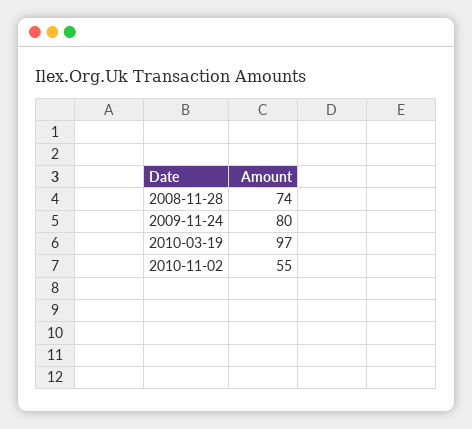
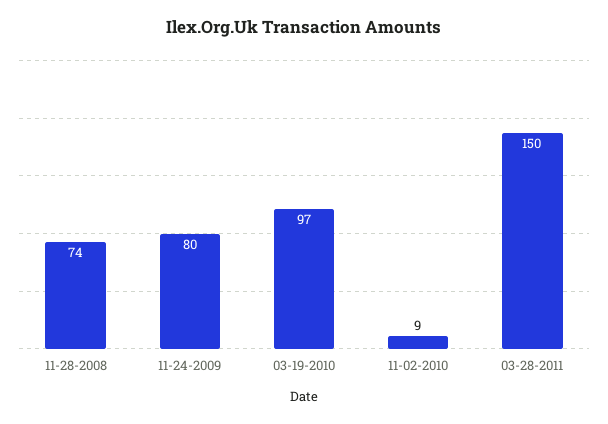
2010-11-02: 55 -> 9
03-28-2011: none -> 150

